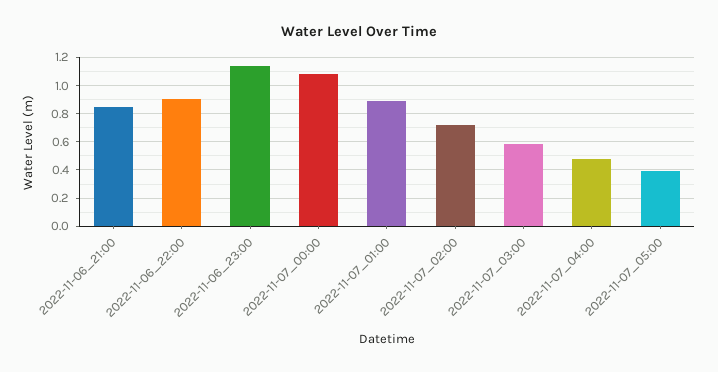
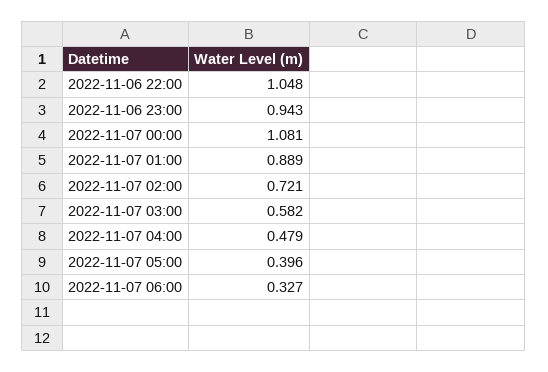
2022-11-06_21:00: 0.85 -> none
2022-11-06_22:00: 0.9 -> 1.048
2022-11-06_23:00: 1.15 -> 0.943
2022-11-07 06:00: none -> 0.327

